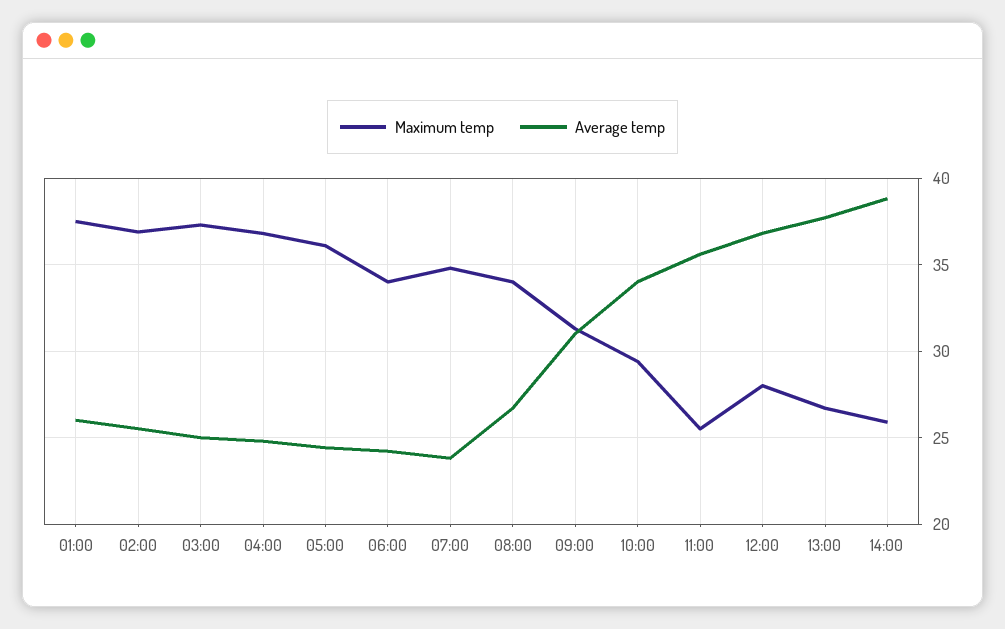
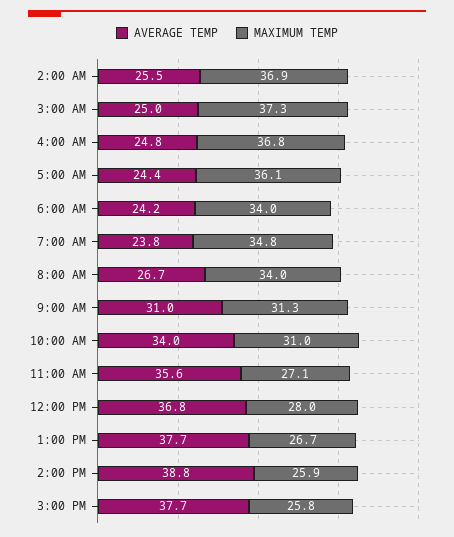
Maximum temp, 01:00: 37.5 -> none
Average temp, 01:00: 26 -> none
Maximum temp, 10:00: 29.5 -> 31
Maximum temp, 11:00: 25.5 -> 27.1
Average temp, 3:00 PM: none -> 37.7
Maximum temp, 3:00 PM: none -> 25.8

